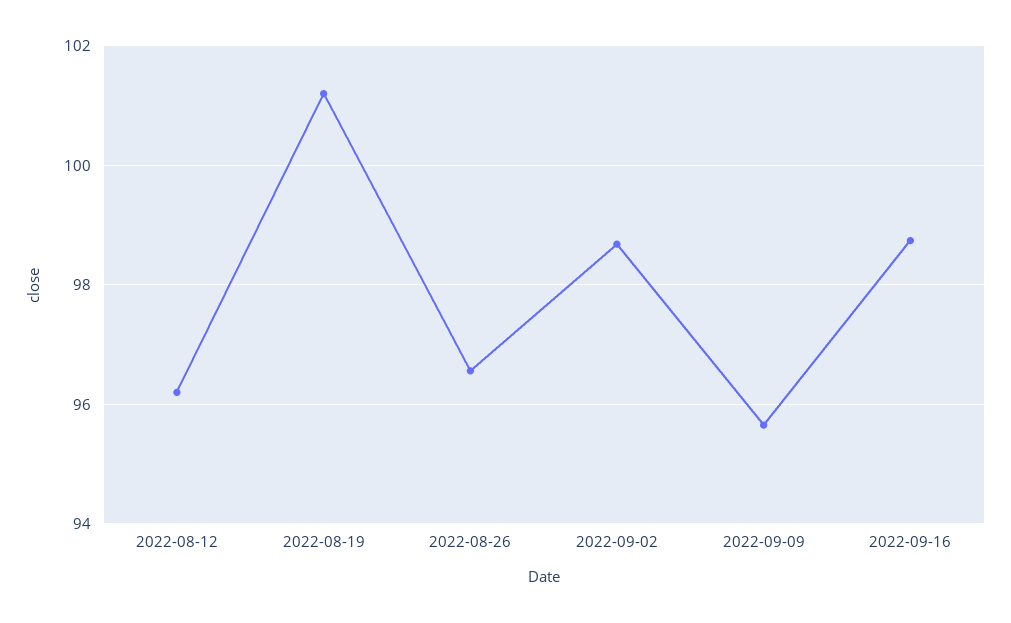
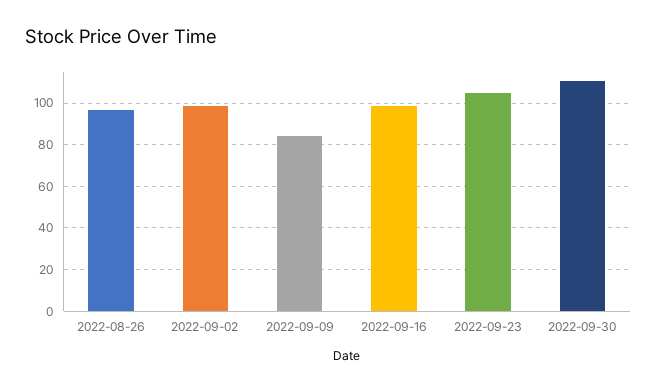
2022-08-12: 96.2 -> none
2022-08-19: 101.2 -> none
2022-09-09: 95.6 -> 85
2022-09-23: none -> 105
2022-09-30: none -> 110

